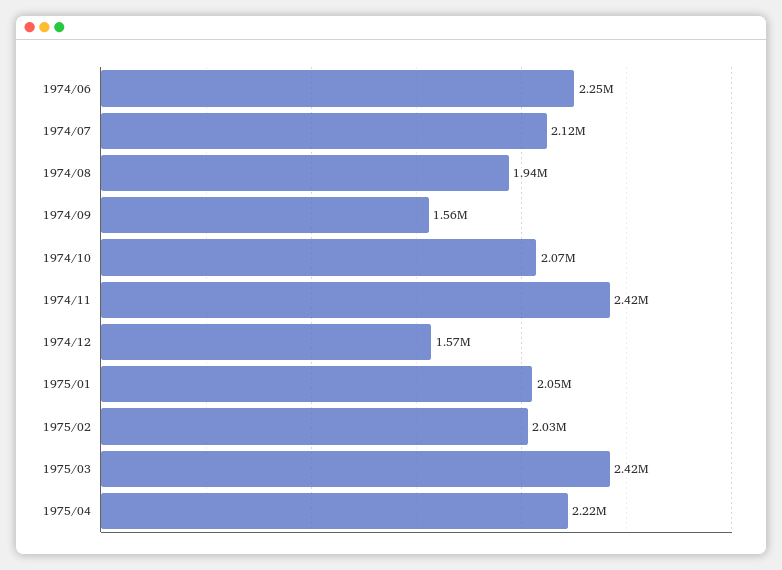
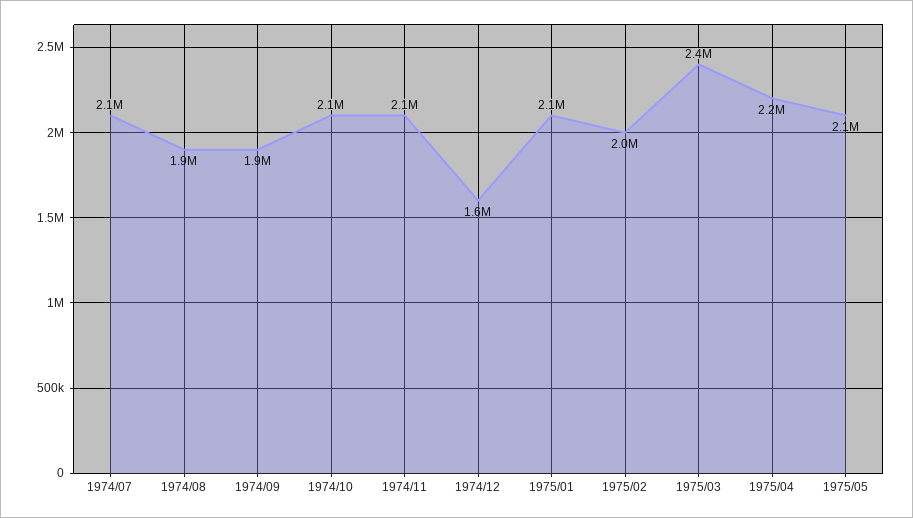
1974/06: 2250000 -> none
1974/09: 1560000 -> 1900000
1974/11: 2420000 -> 2100000
1975/05: none -> 2100000

